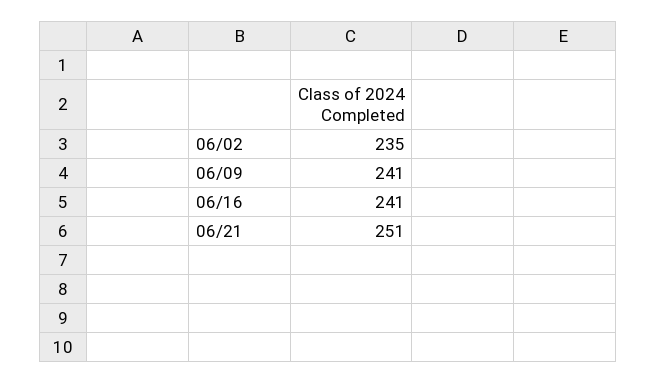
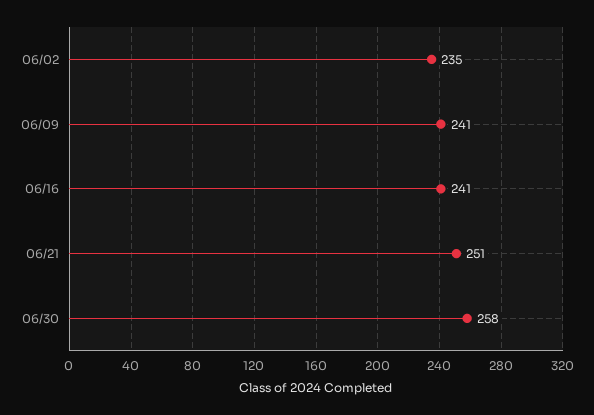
06/30: none -> 258

